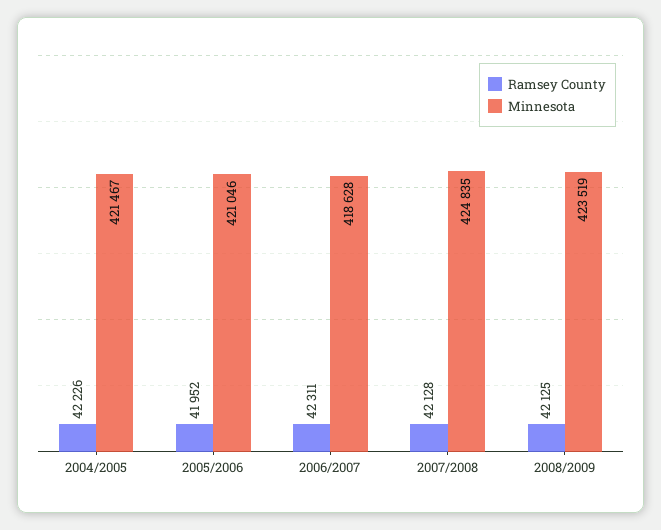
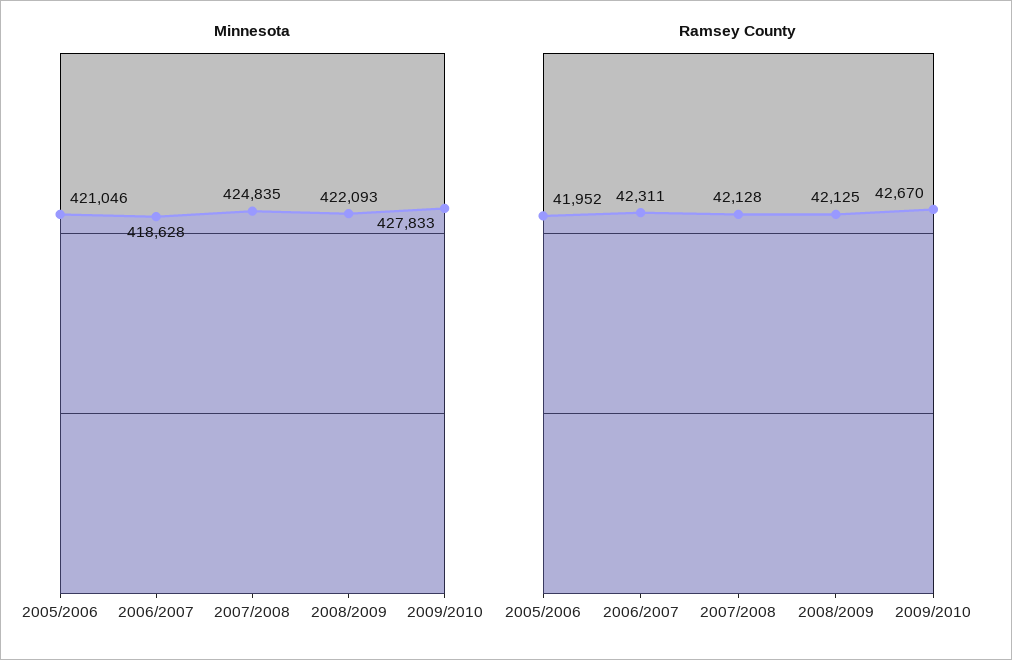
Ramsey County, 2004/2005: 42226 -> none
Minnesota, 2004/2005: 421467 -> none
Minnesota, 2008/2009: 423519 -> 422093
Minnesota, 2009/2010: none -> 427833
Ramsey County, 2009/2010: none -> 42670

